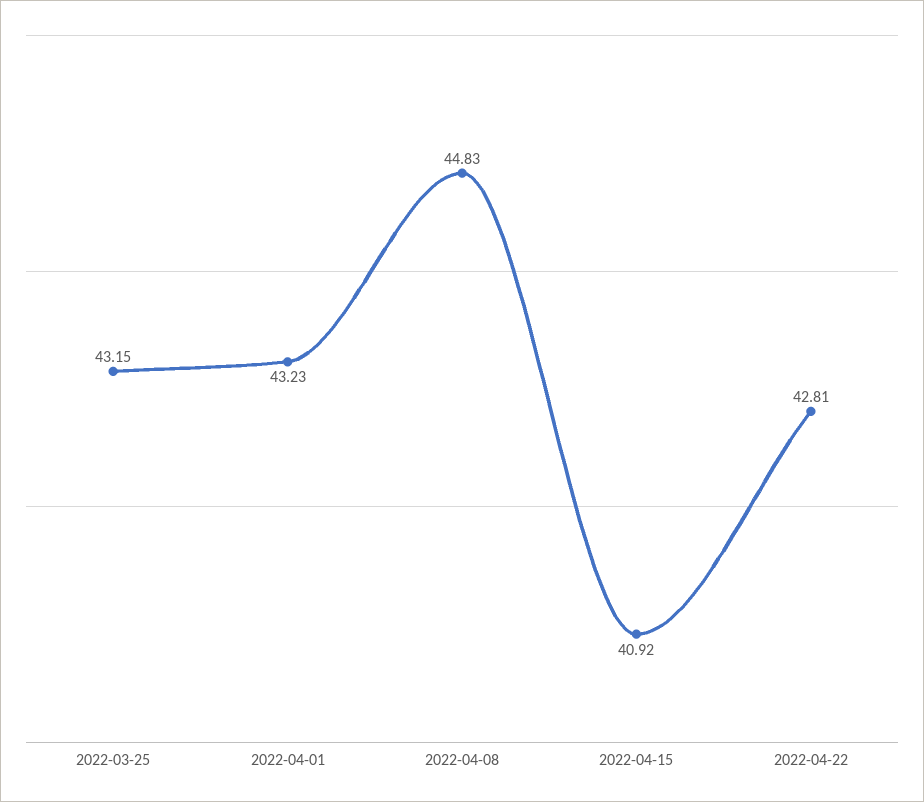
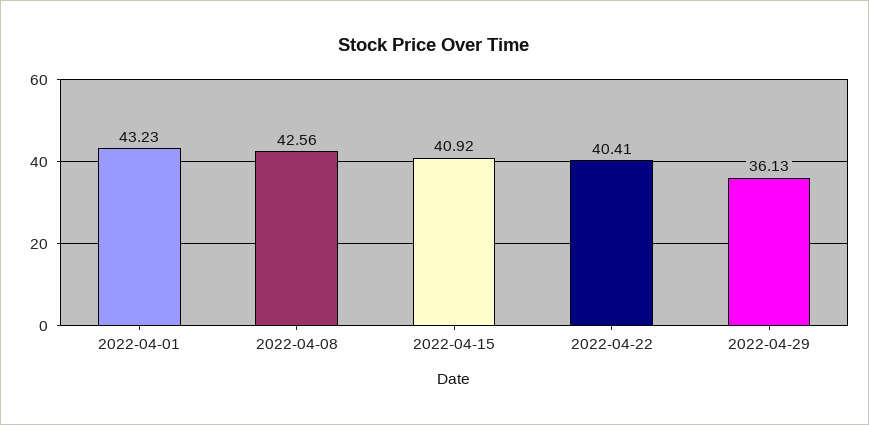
2022-03-25: 43.15 -> none
2022-04-08: 44.83 -> 42.56
2022-04-22: 42.81 -> 40.41
2022-04-29: none -> 36.13

